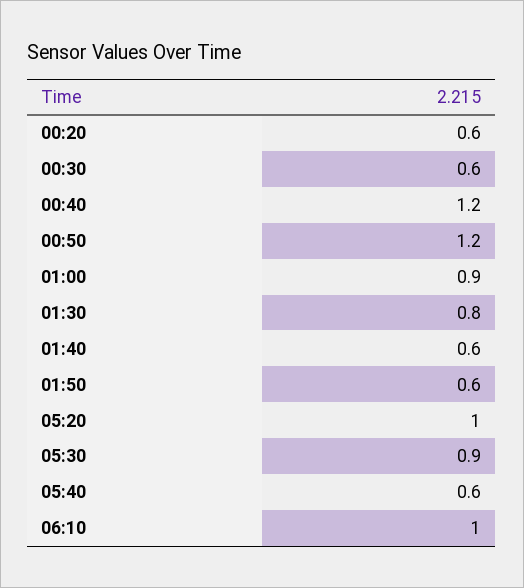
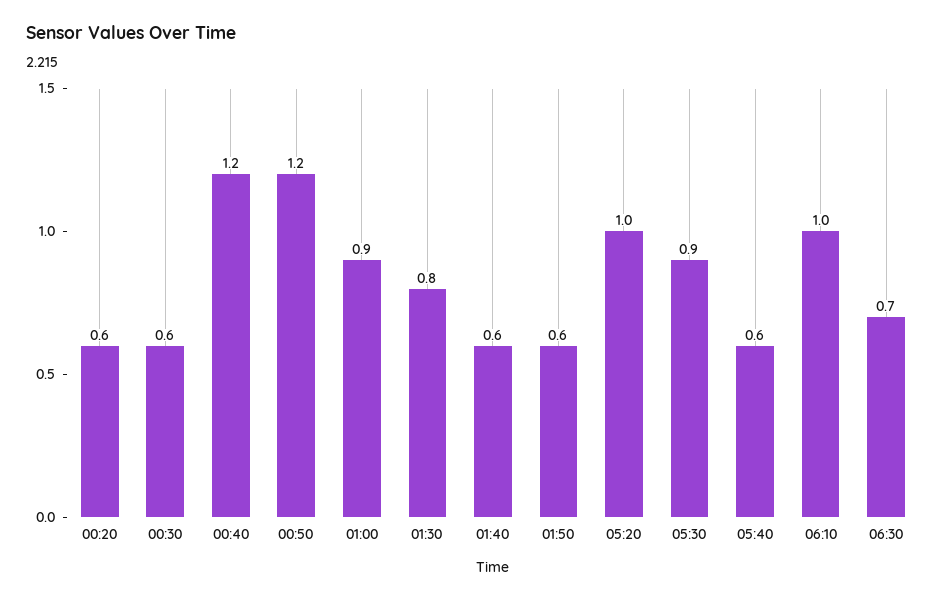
06:30: none -> 0.7

